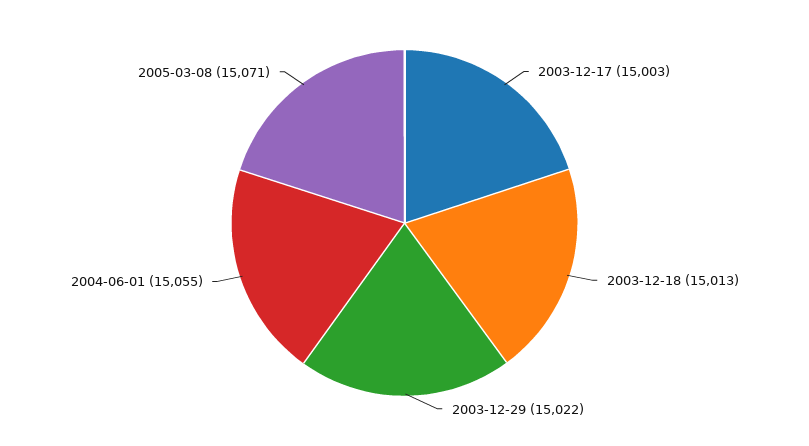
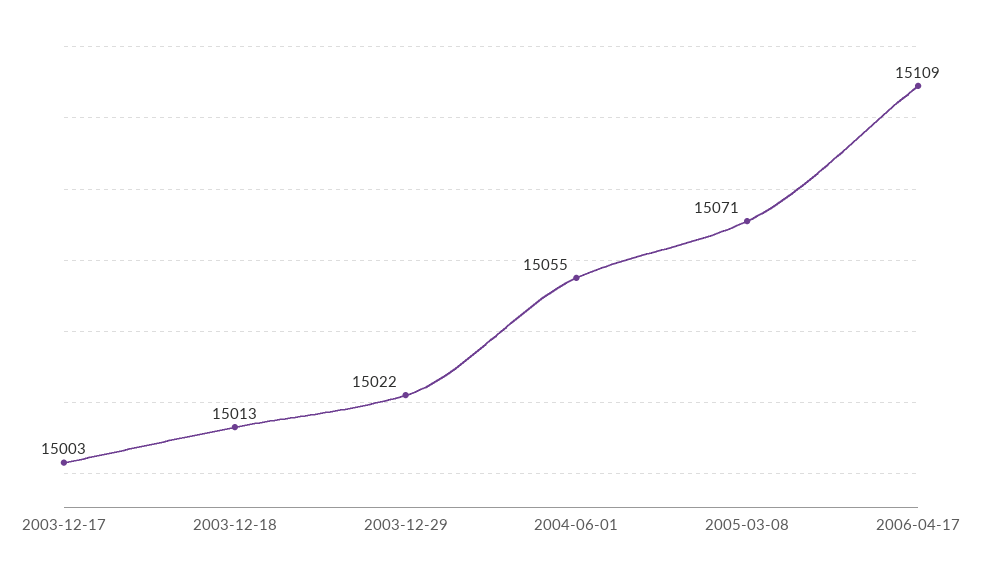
2006-04-17: none -> 15109

